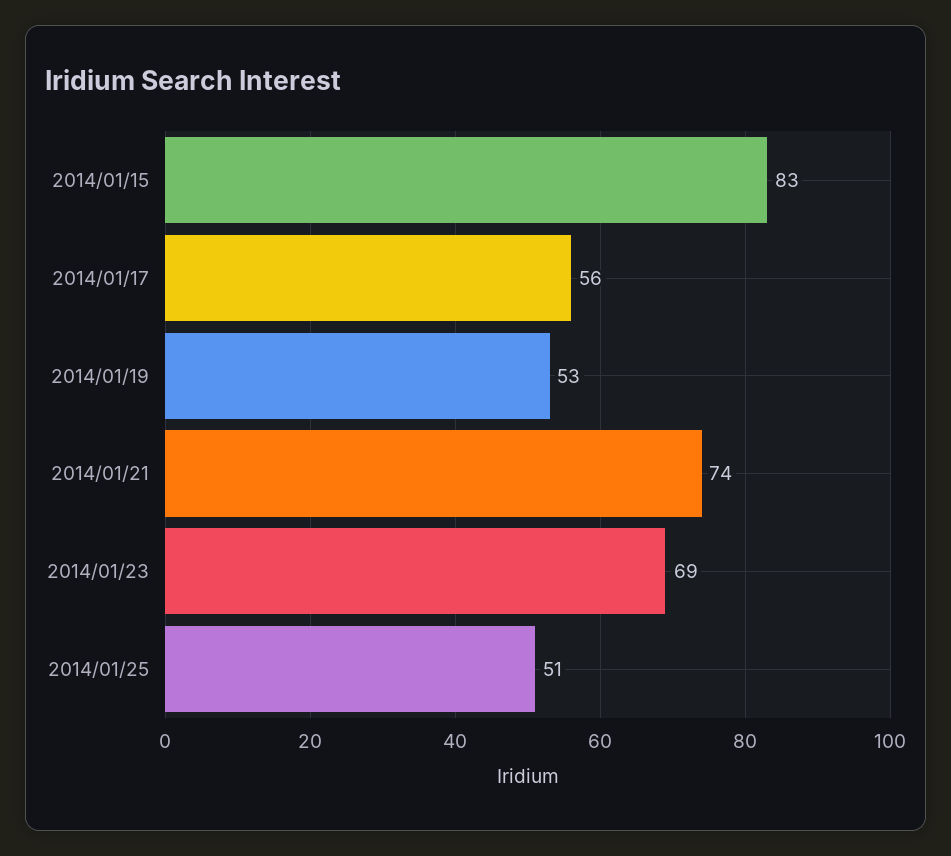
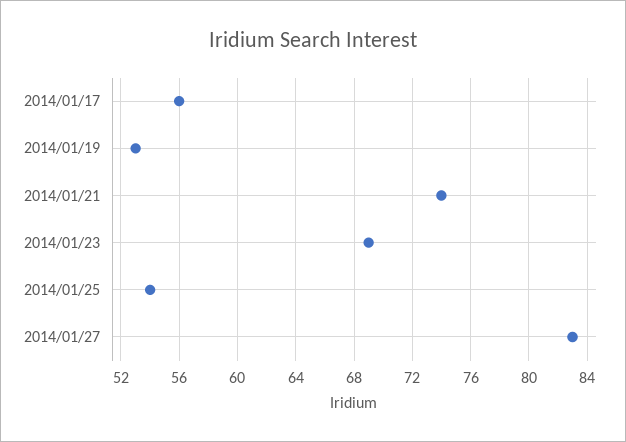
2014/01/15: 83 -> none
2014/01/25: 51 -> 54
2014/01/27: none -> 83

